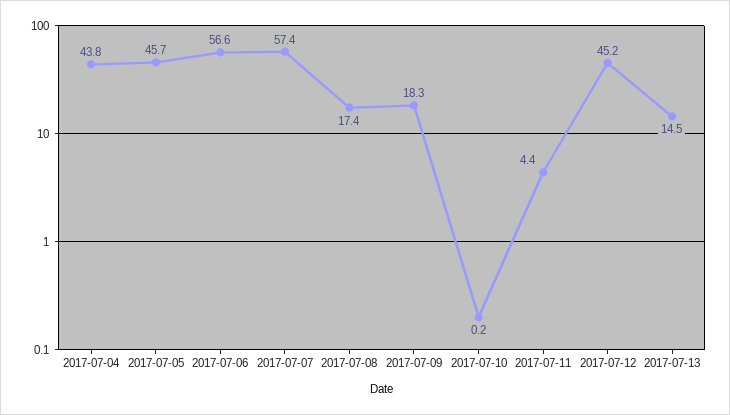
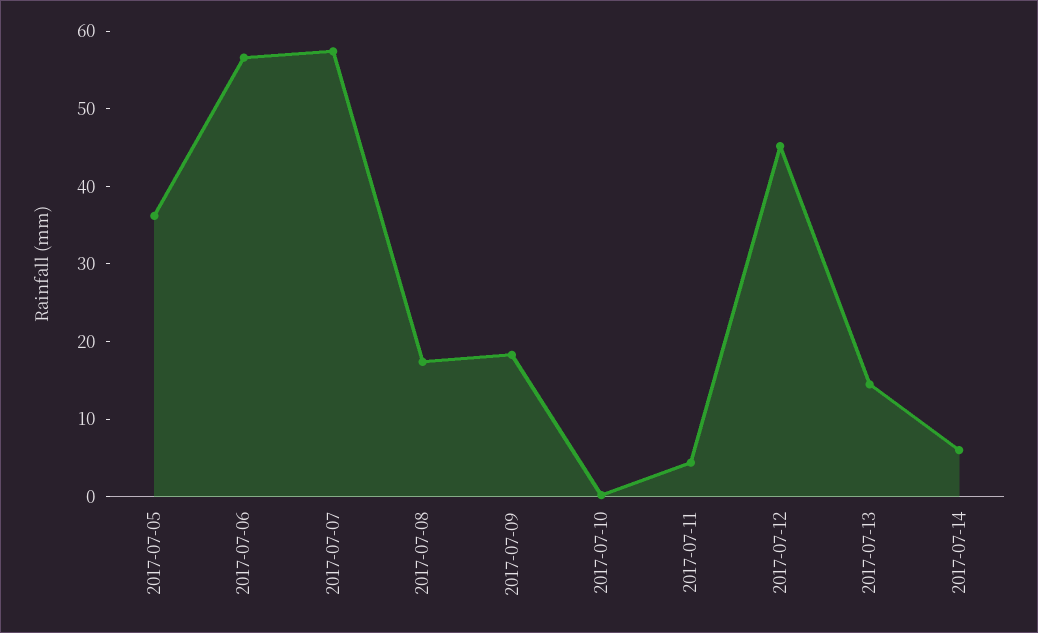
2017-07-04: 43.8 -> none
2017-07-05: 45.7 -> 36
2017-07-14: none -> 6

